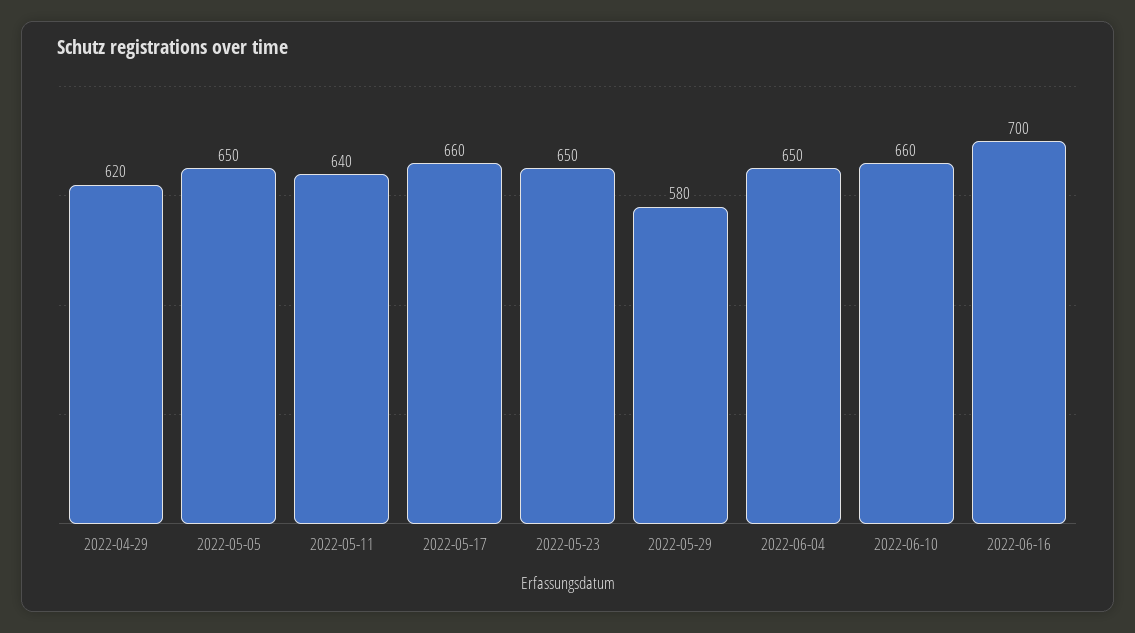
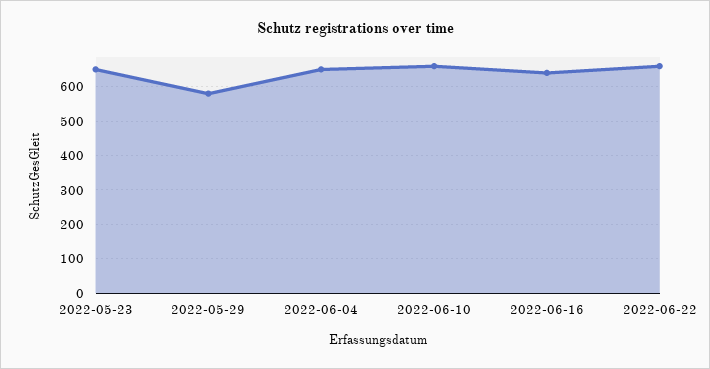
2022-04-29: 620 -> none
2022-05-05: 650 -> none
2022-05-11: 640 -> none
2022-05-17: 660 -> none
2022-06-16: 700 -> 640
2022-06-22: none -> 660

